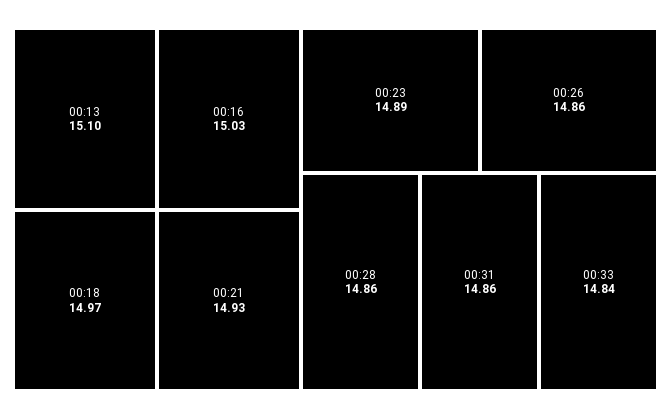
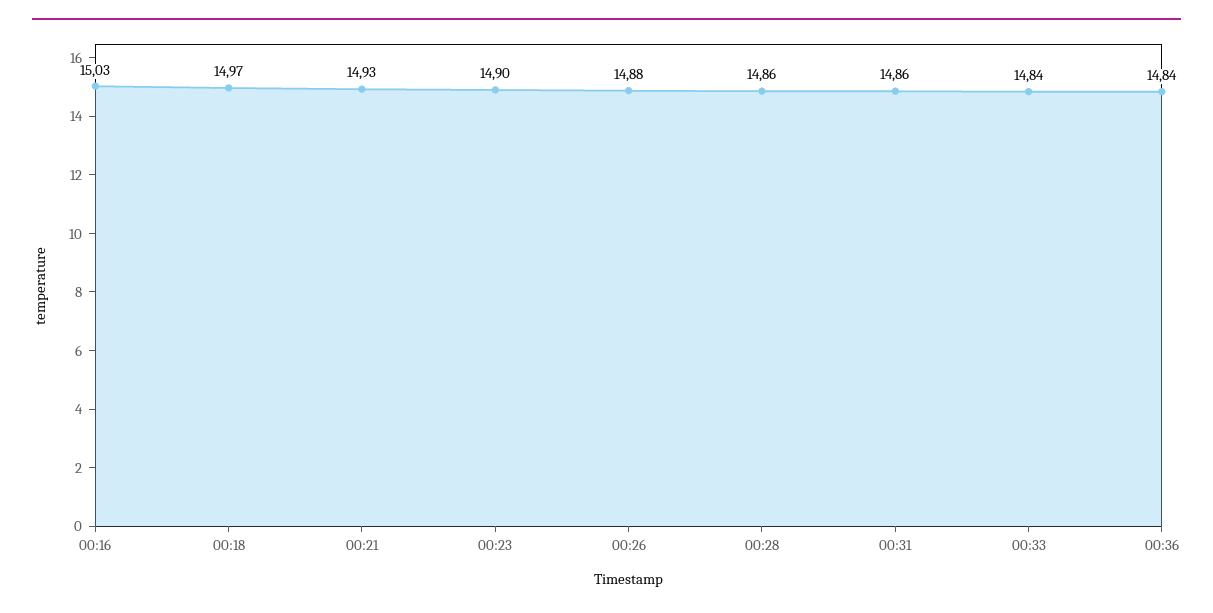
00:13: 15.1 -> none
00:23: 14.89 -> 14.9
00:26: 14.86 -> 14.88
00:36: none -> 14.84

